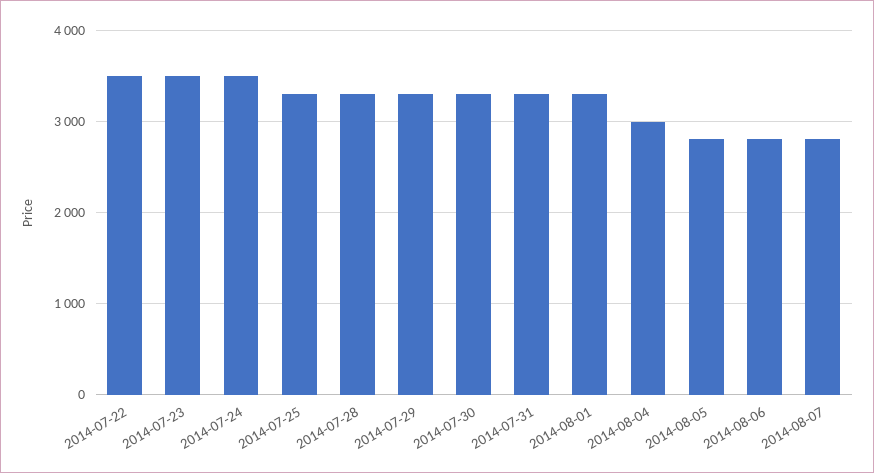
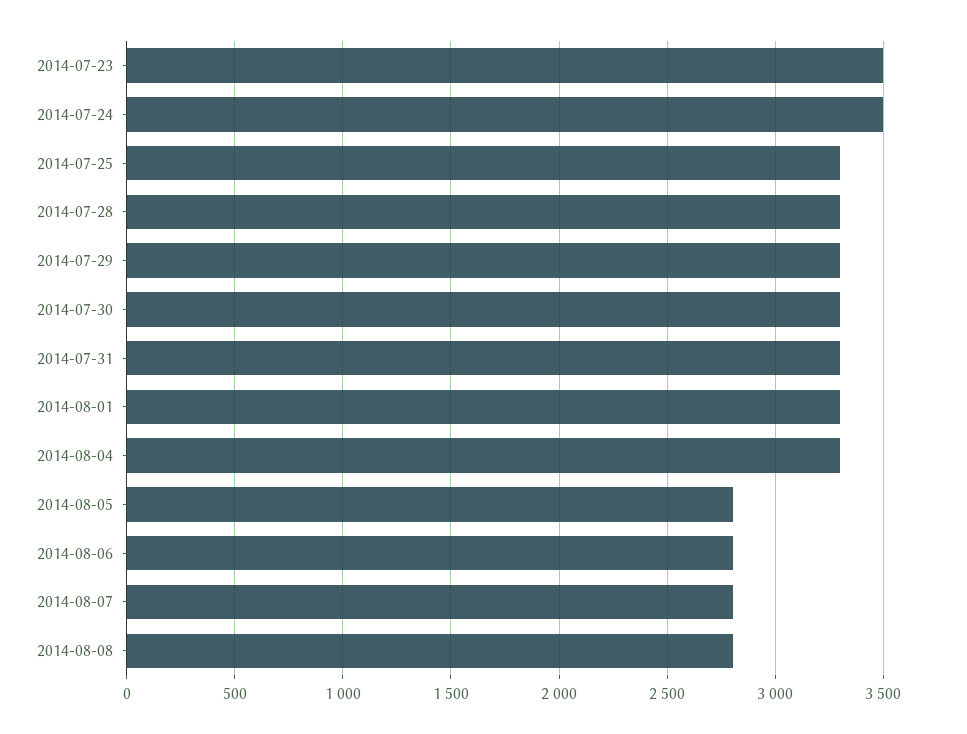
2014-07-22: 3500 -> none
2014-08-04: 3000 -> 3300
2014-08-08: none -> 2800

